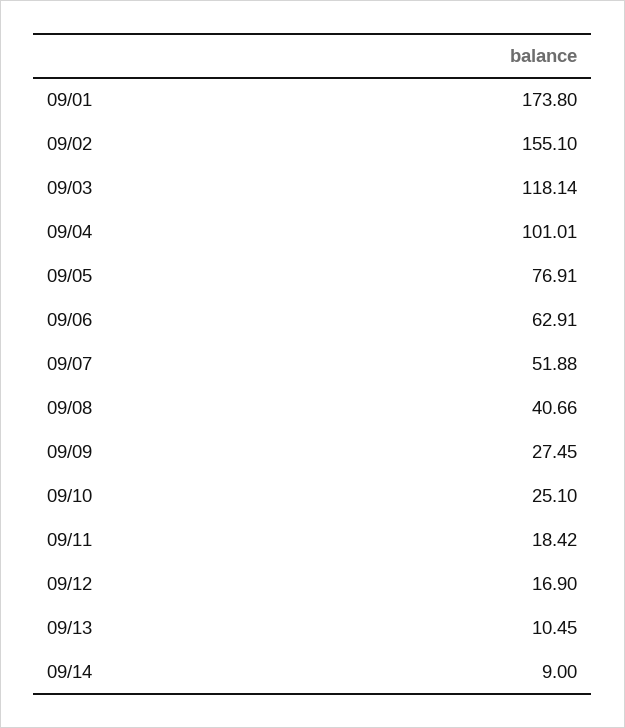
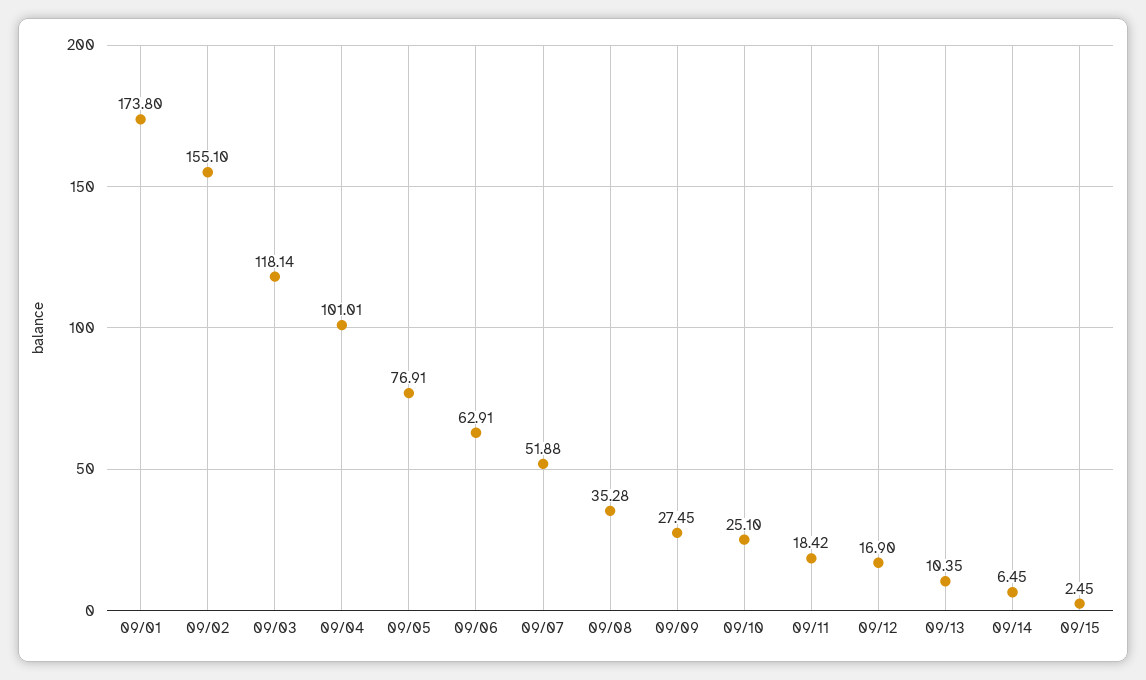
09/08: 40.66 -> 35.28
09/13: 10.45 -> 10.35
09/14: 9 -> 6.45
09/15: none -> 2.45

